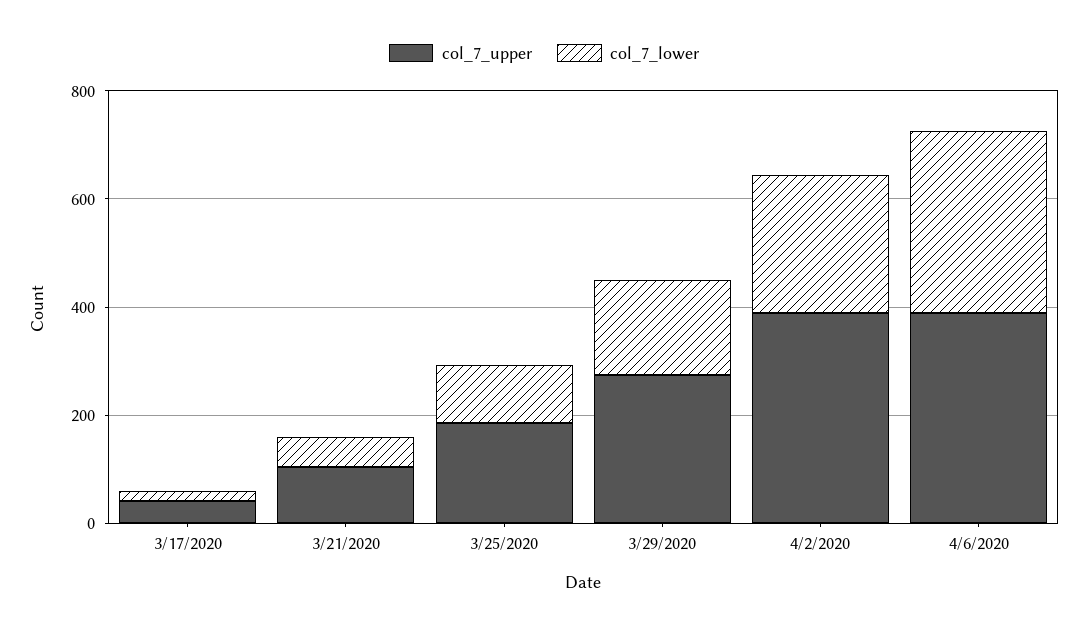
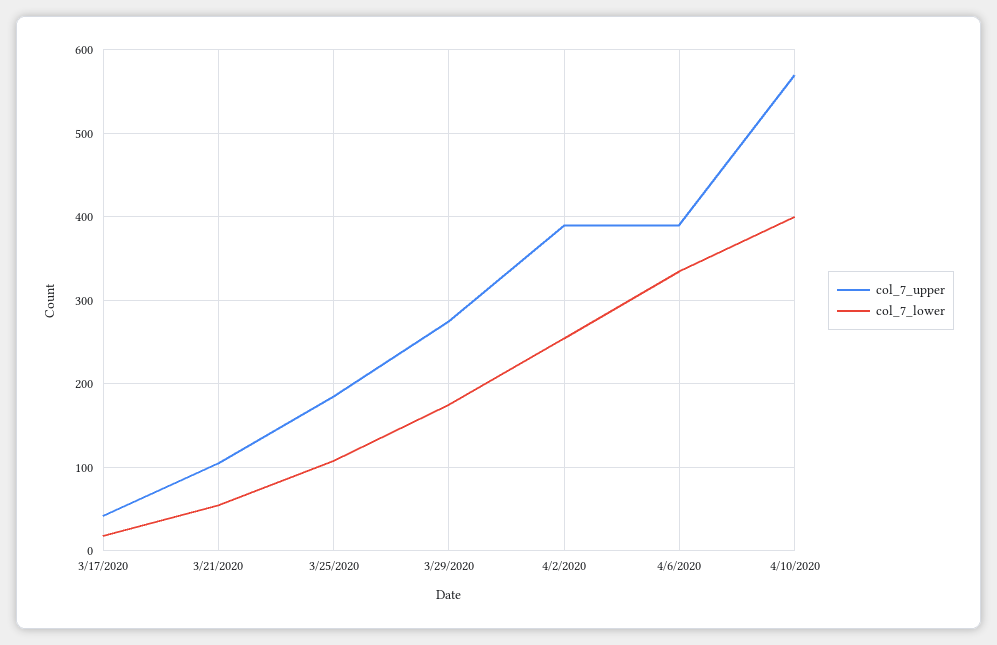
col_7_upper, 4/10/2020: none -> 570
col_7_lower, 4/10/2020: none -> 400

